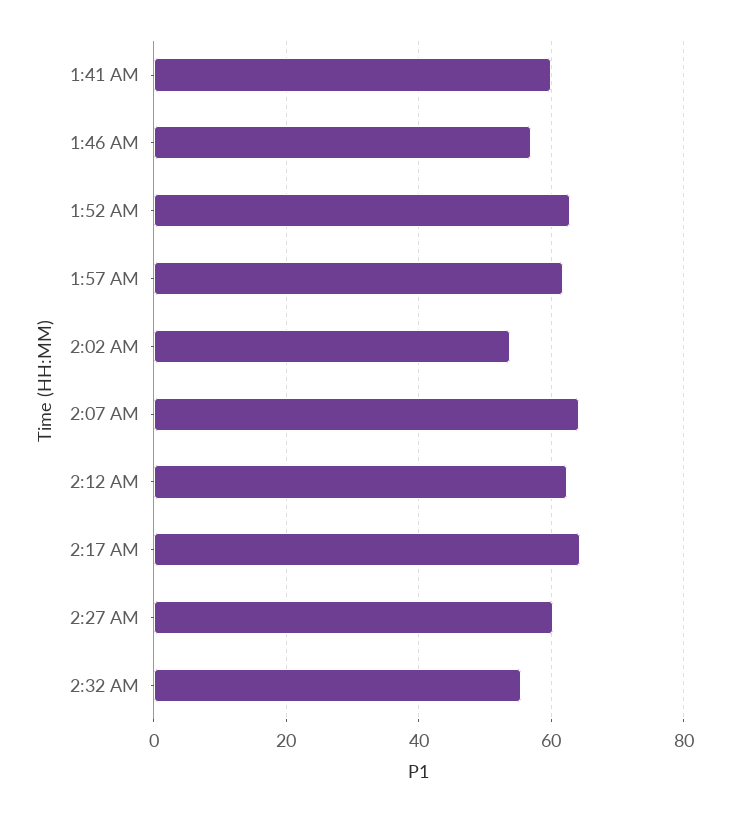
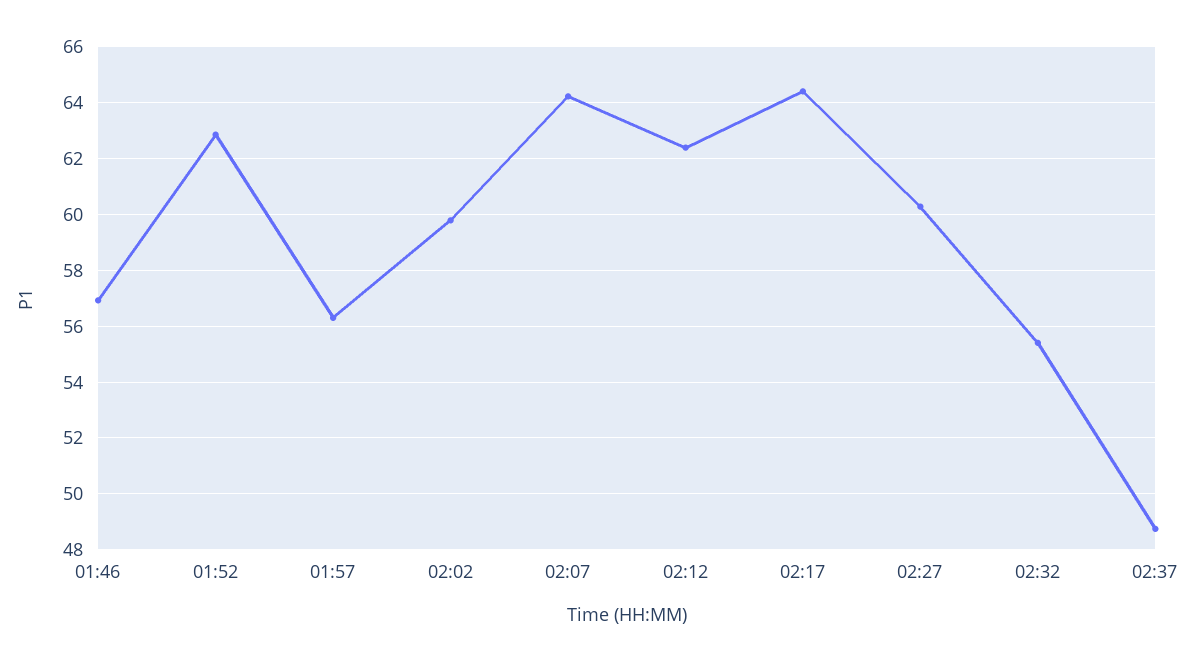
1:41 AM: 60 -> none
1:57 AM: 62 -> 56.25
2:02 AM: 54 -> 59.75
02:37: none -> 48.75

